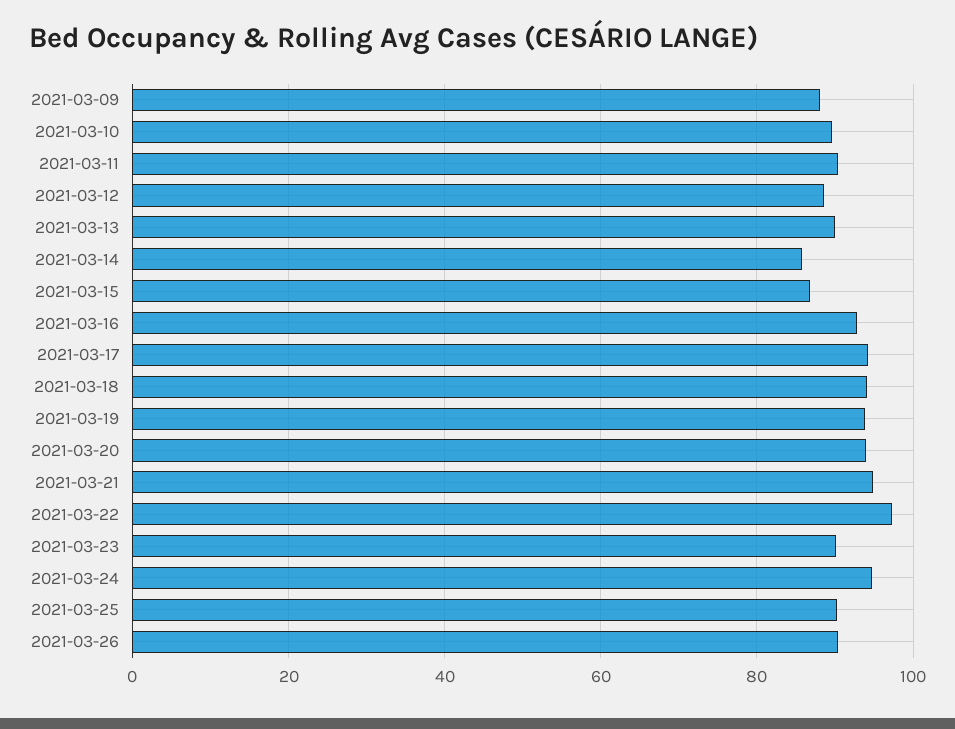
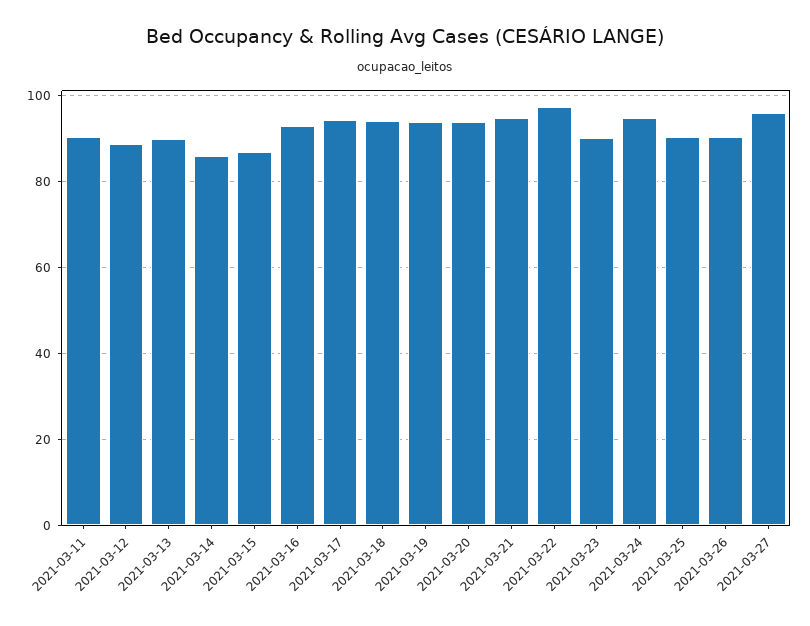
2021-03-09: 88 -> none
2021-03-10: 90 -> none
2021-03-27: none -> 96

